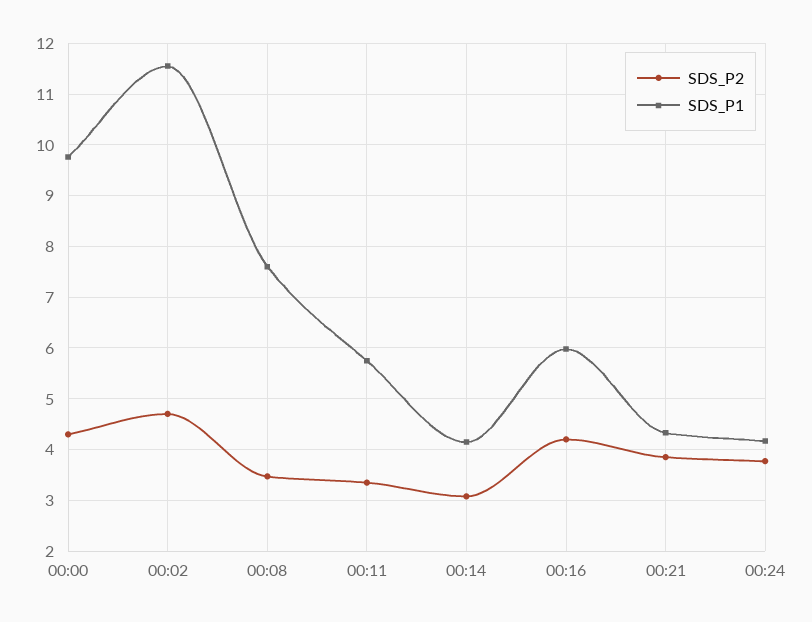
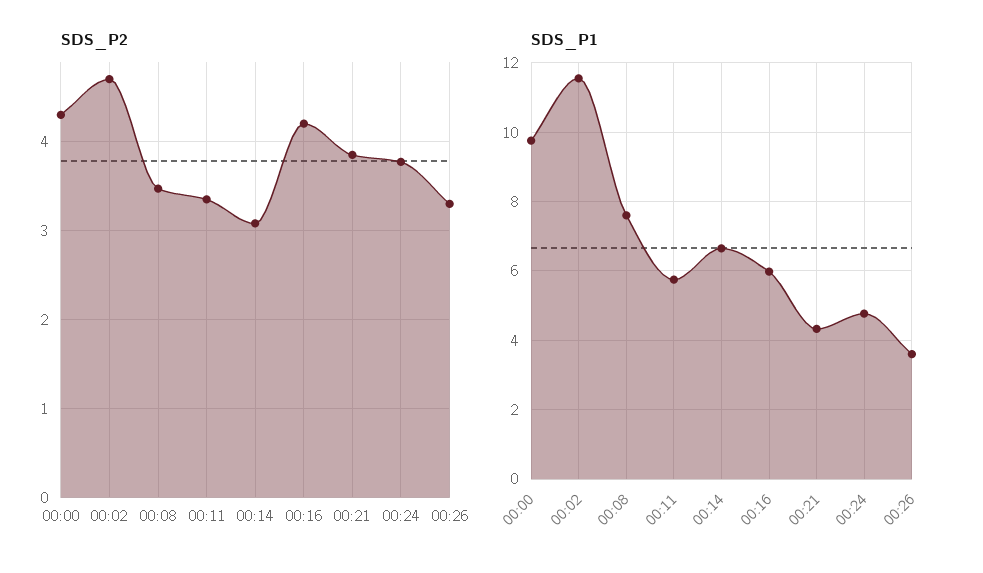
SDS_P1, 00:14: 4.2 -> 6.6
SDS_P1, 00:24: 4.2 -> 4.8
SDS_P2, 00:26: none -> 3.3
SDS_P1, 00:26: none -> 3.6

